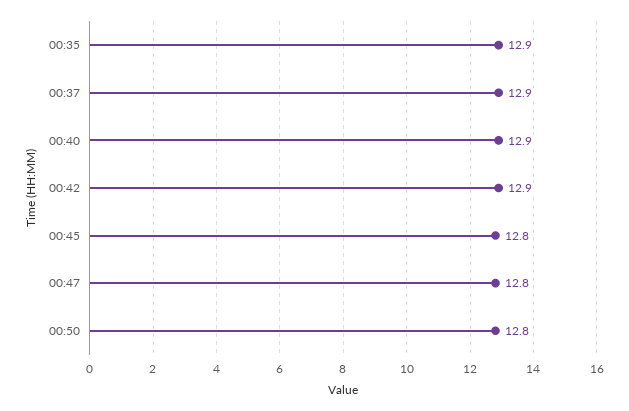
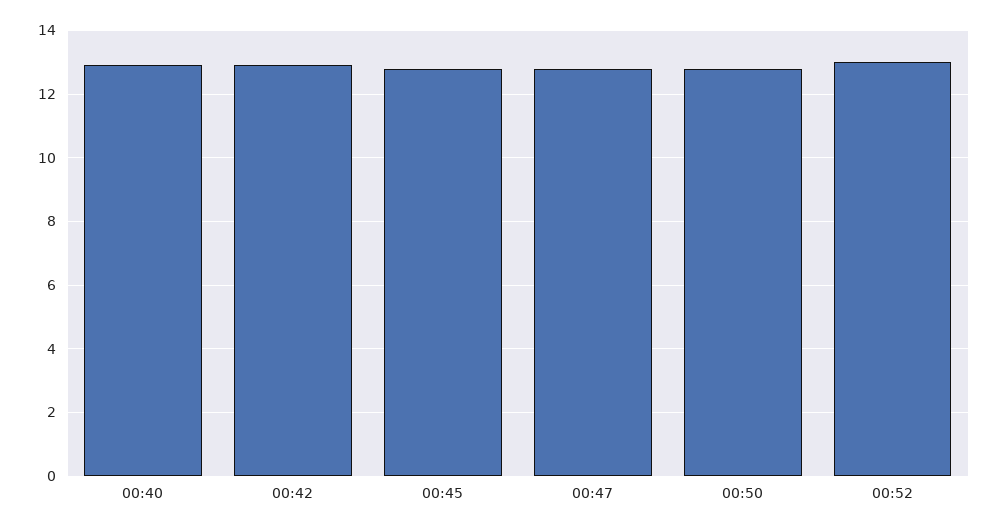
00:35: 12.9 -> none
00:37: 12.9 -> none
00:52: none -> 13

